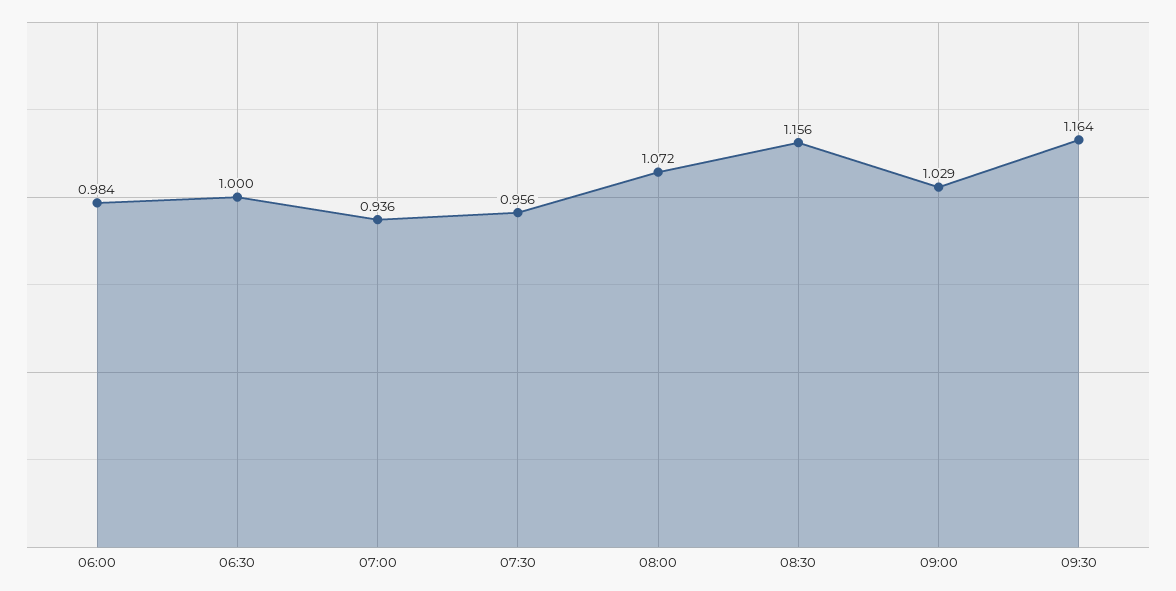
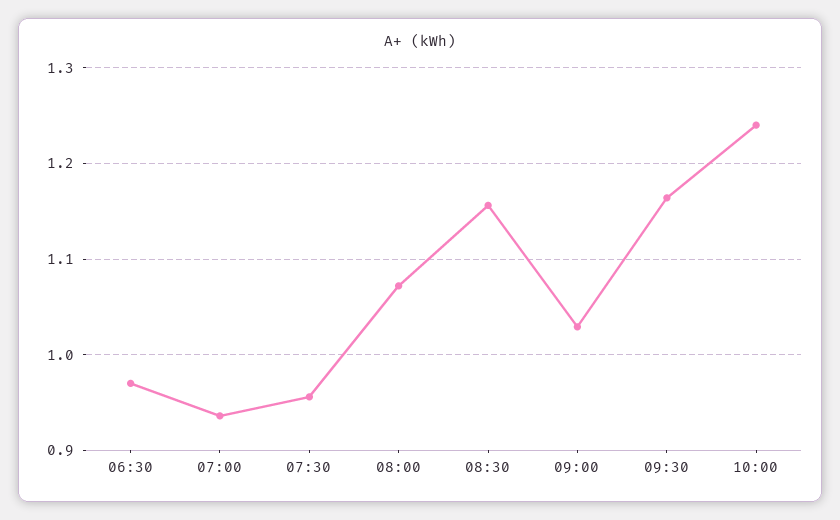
06:00: 0.984 -> none
06:30: 1 -> 0.97
10:00: none -> 1.24

